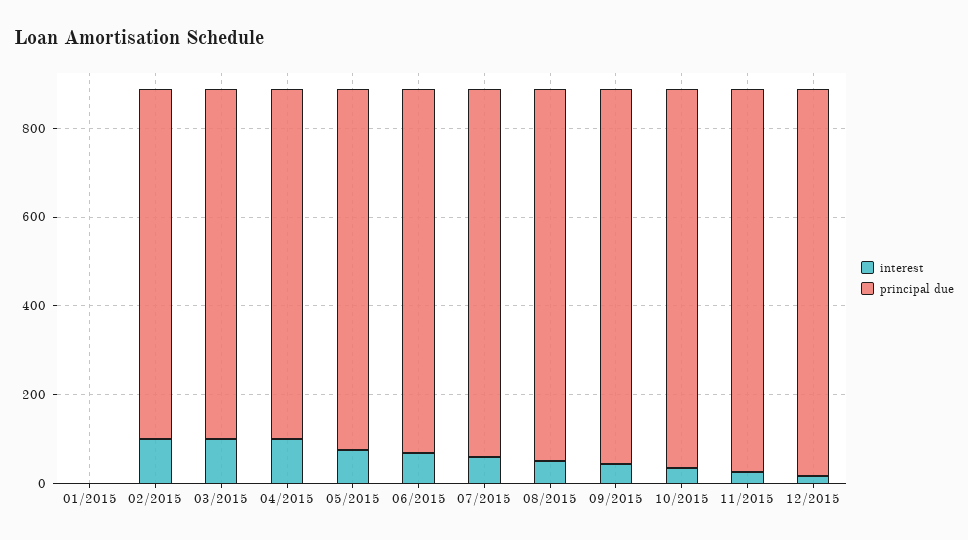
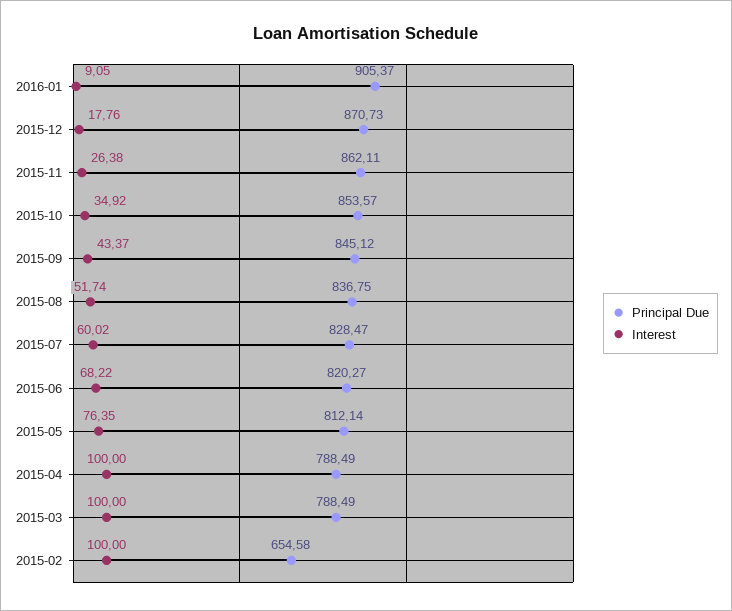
interest, 01/2015: 0 -> none
principal due, 01/2015: 0 -> none
principal due, 02/2015: 800 -> 654.58
principal due, 2016-01: none -> 905.37
interest, 2016-01: none -> 9.05

